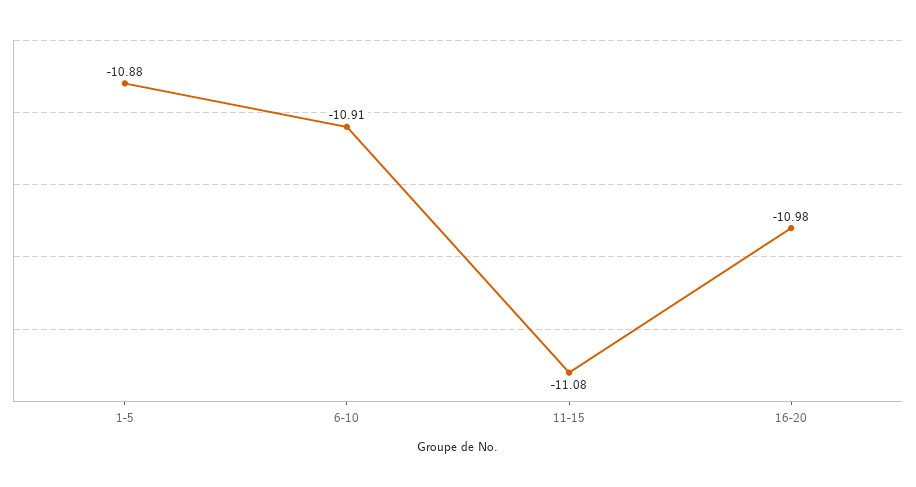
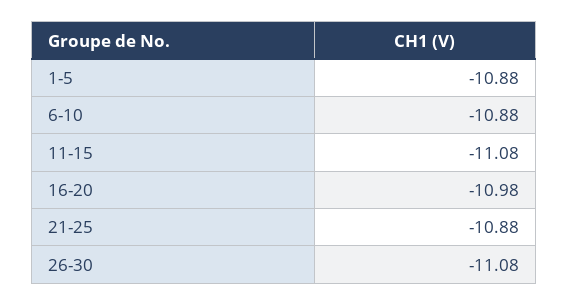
6-10: -10.91 -> -10.88
21-25: none -> -10.88
26-30: none -> -11.08

